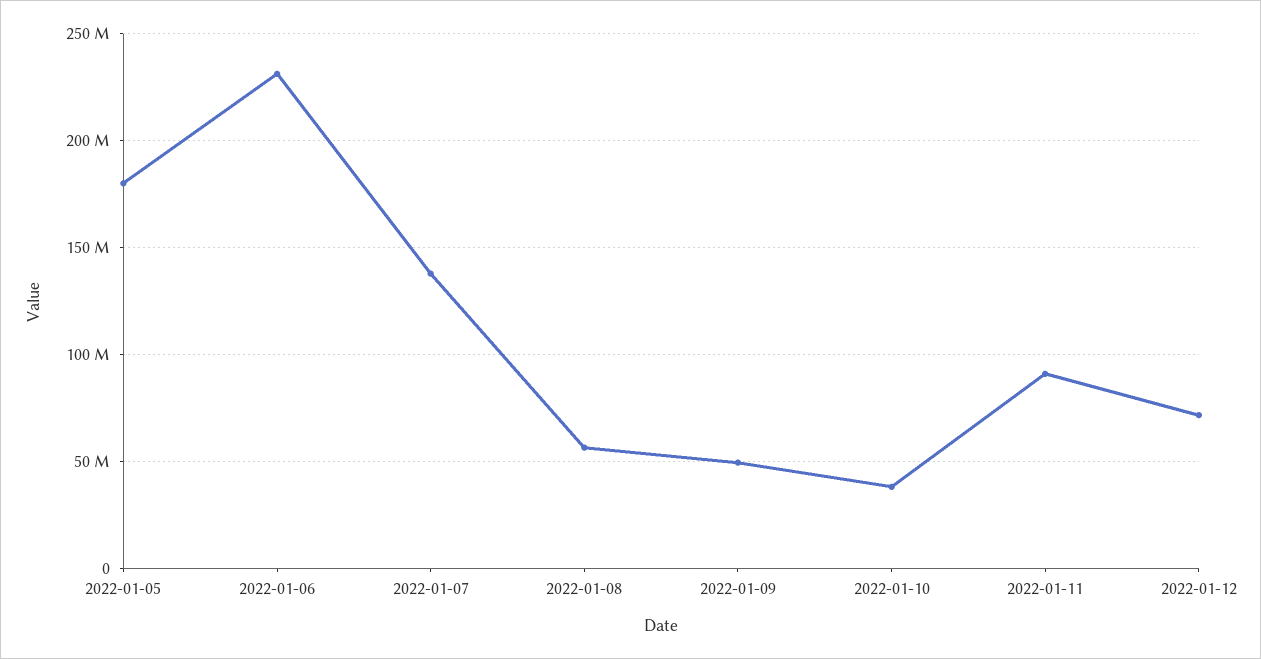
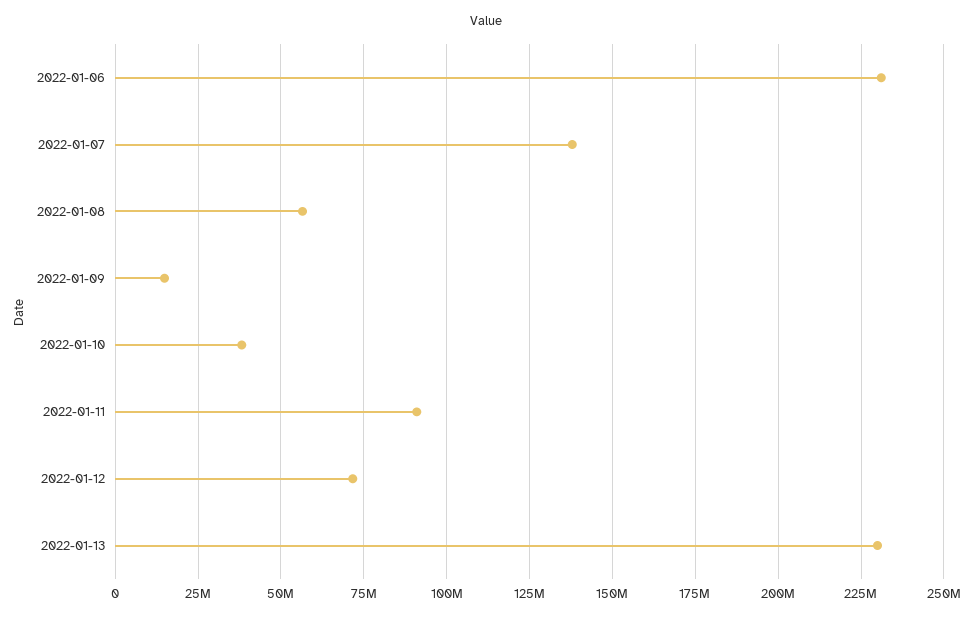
2022-01-05: 180000000 -> none
2022-01-09: 50000000 -> 15000000
2022-01-13: none -> 230000000

